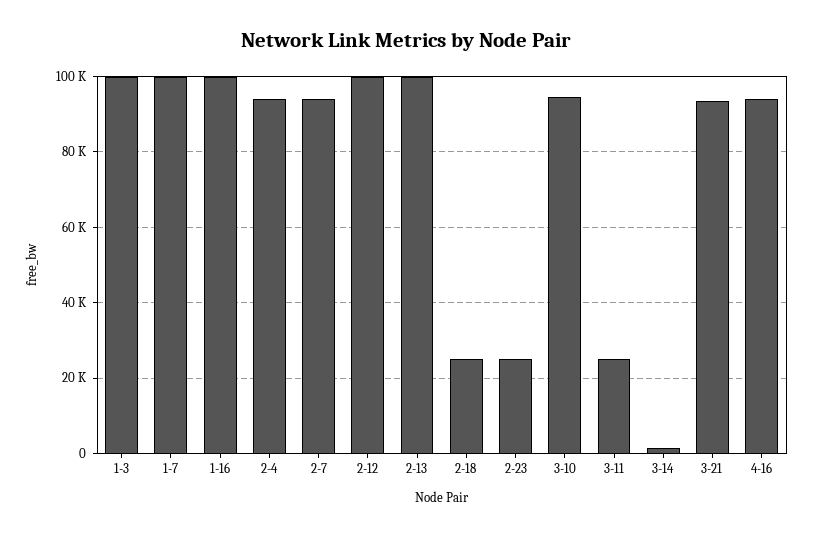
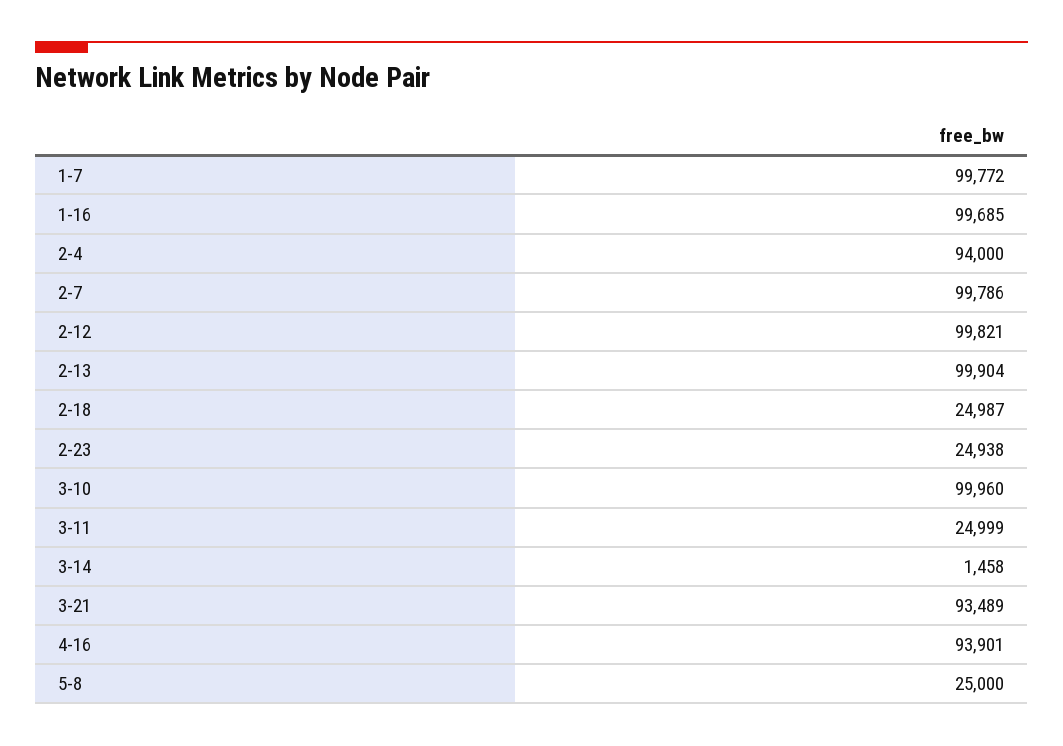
1-3: 100000 -> none
2-7: 94000 -> 99786
3-10: 94000 -> 99960
5-8: none -> 25000

